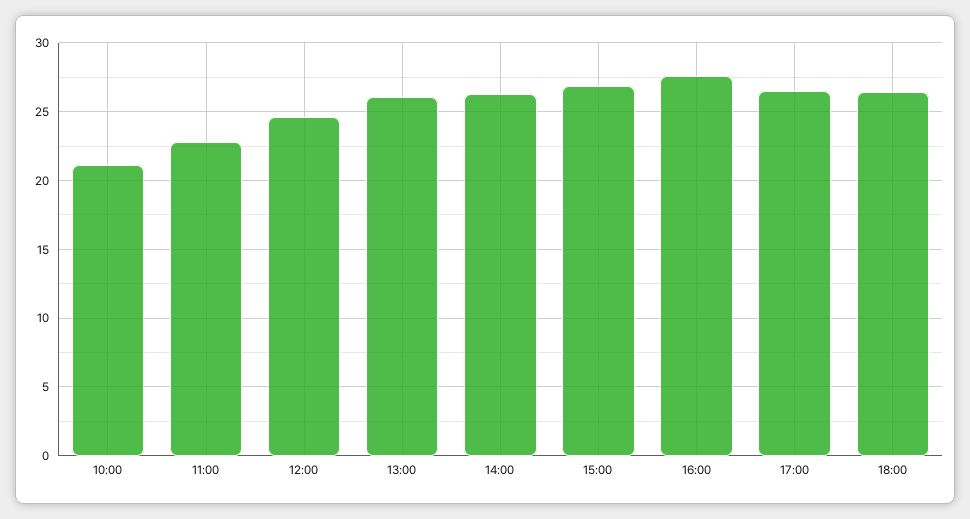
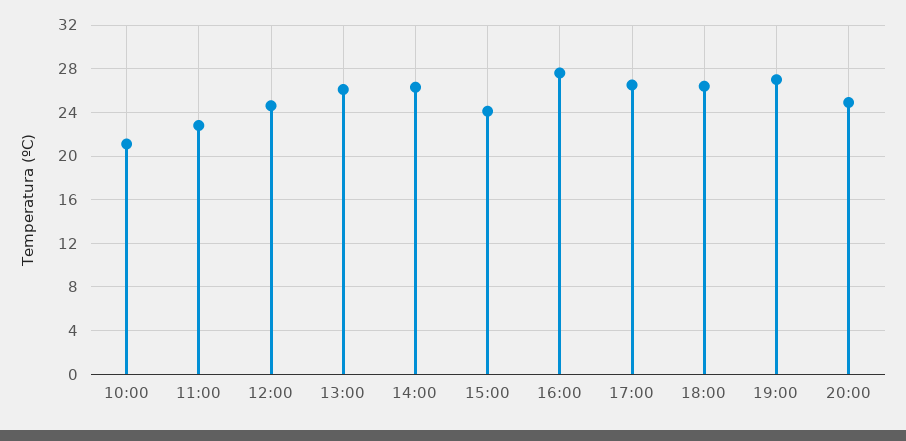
15:00: 27 -> 24
19:00: none -> 27
20:00: none -> 25

